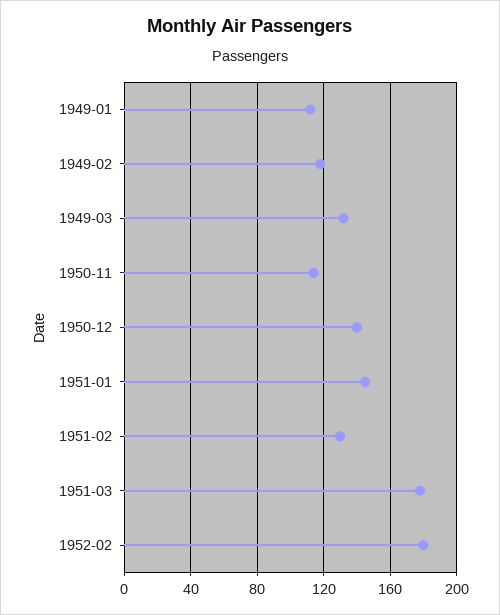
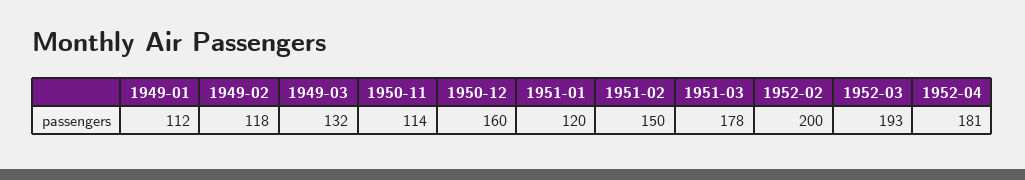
1950-12: 140 -> 160
1951-01: 145 -> 120
1951-02: 130 -> 150
1952-02: 180 -> 200
1952-03: none -> 193
1952-04: none -> 181

